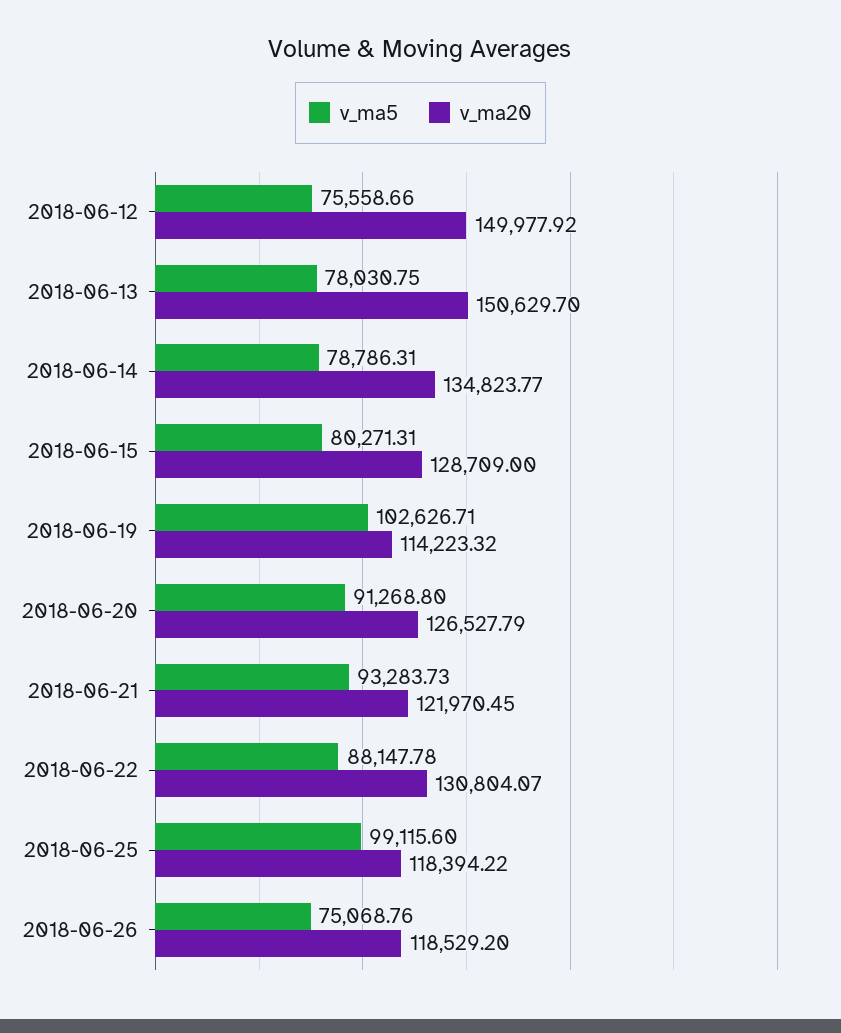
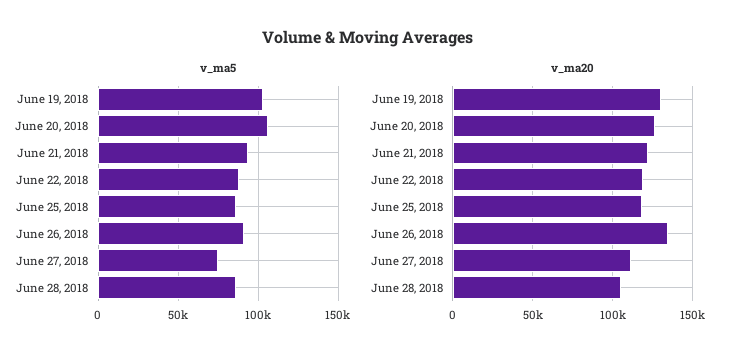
v_ma5, 2018-06-12: 75558.66 -> none
v_ma20, 2018-06-12: 149977.92 -> none
v_ma5, 2018-06-13: 78030.75 -> none
v_ma20, 2018-06-13: 150629.7 -> none
v_ma5, 2018-06-14: 78786.31 -> none
v_ma20, 2018-06-14: 134823.77 -> none
v_ma5, 2018-06-15: 80271.31 -> none
v_ma20, 2018-06-15: 128709 -> none
v_ma20, 2018-06-19: 114223.32 -> 130000
v_ma5, 2018-06-20: 91268.8 -> 105000
v_ma20, 2018-06-22: 130804.07 -> 120000
v_ma5, 2018-06-25: 99115.6 -> 85000
v_ma5, 2018-06-26: 75068.76 -> 90000
v_ma20, 2018-06-26: 118529.2 -> 135000
v_ma5, June 27, 2018: none -> 75000
v_ma5, June 28, 2018: none -> 85000
v_ma20, June 27, 2018: none -> 110000
v_ma20, June 28, 2018: none -> 105000

